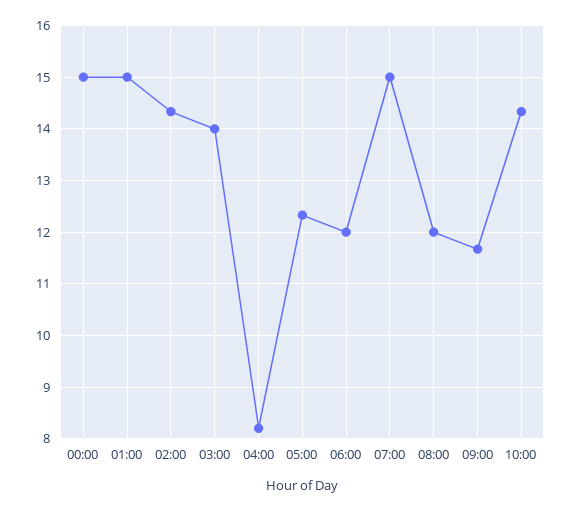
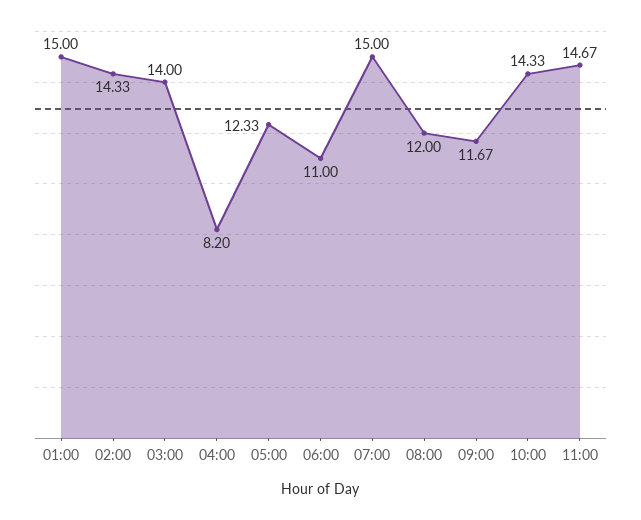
00:00: 15 -> none
06:00: 12 -> 11
11:00: none -> 14.67

